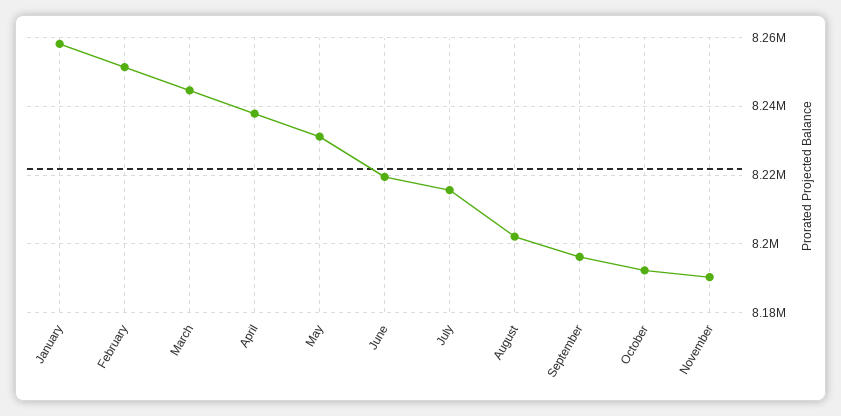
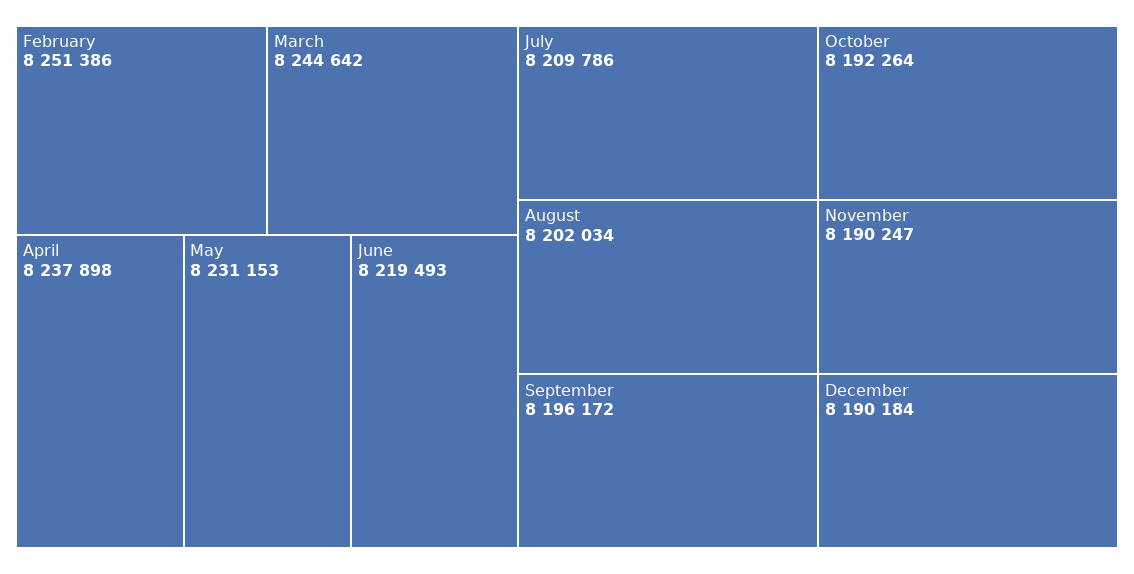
January: 8258000 -> none
July: 8216000 -> 8209786
December: none -> 8190184

